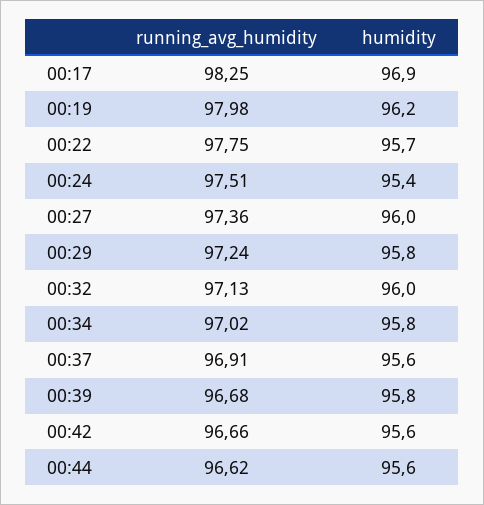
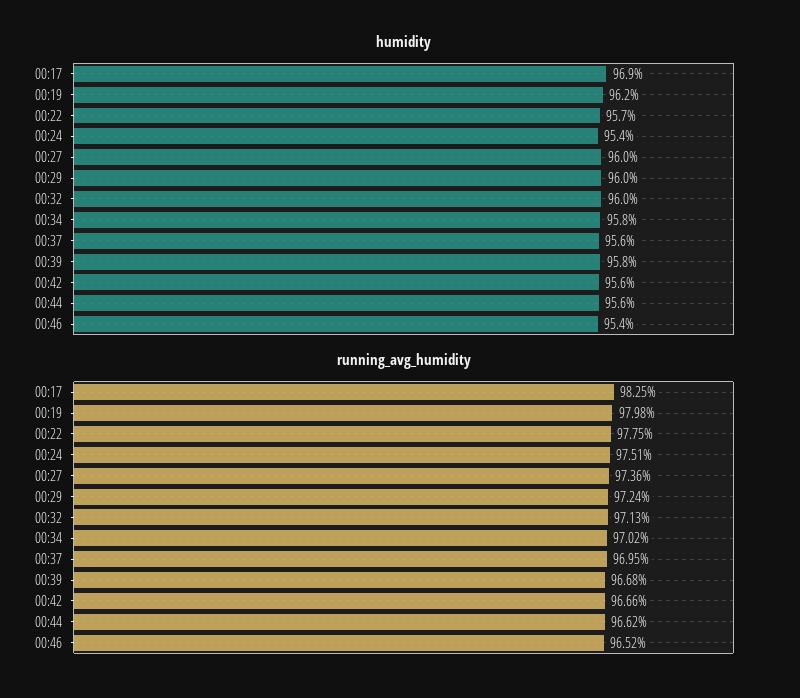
humidity, 00:29: 95.8 -> 96
running_avg_humidity, 00:37: 96.91 -> 96.95
humidity, 00:46: none -> 95.4
running_avg_humidity, 00:46: none -> 96.52

